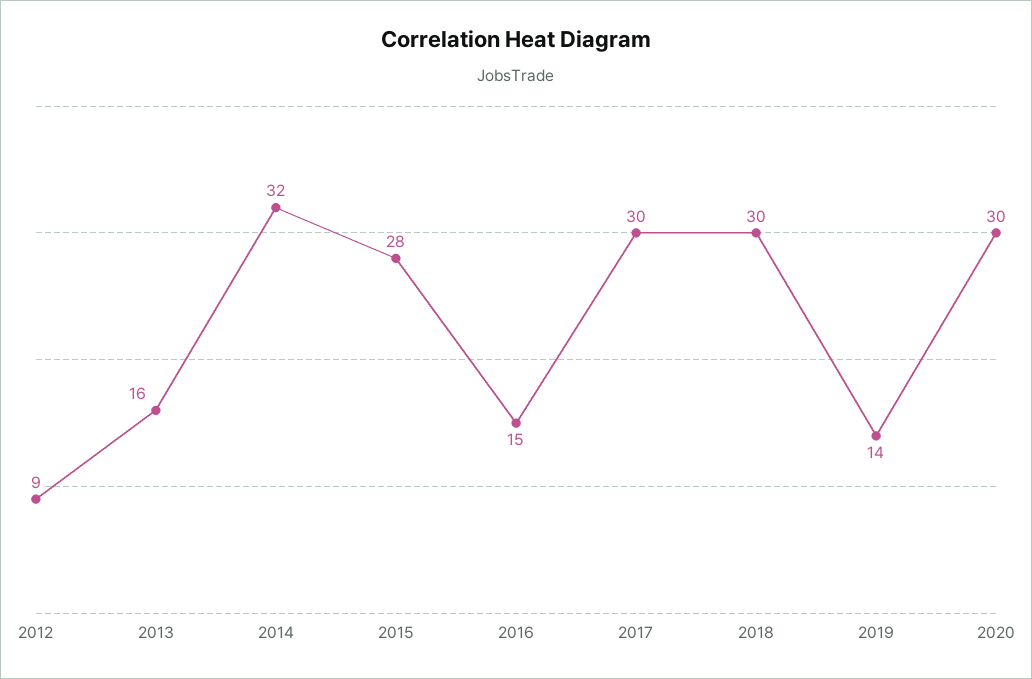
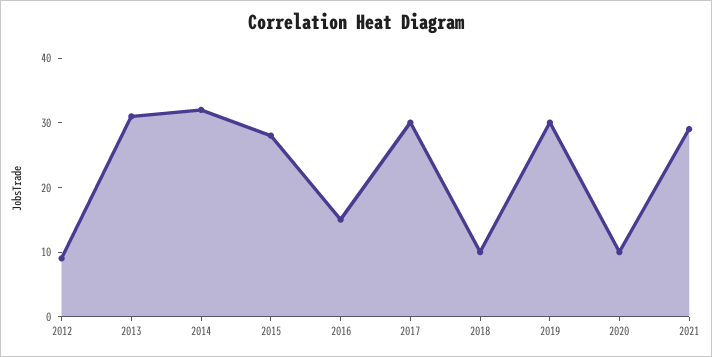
2013: 16 -> 30
2018: 30 -> 10
2019: 14 -> 30
2020: 30 -> 10
2021: none -> 30

